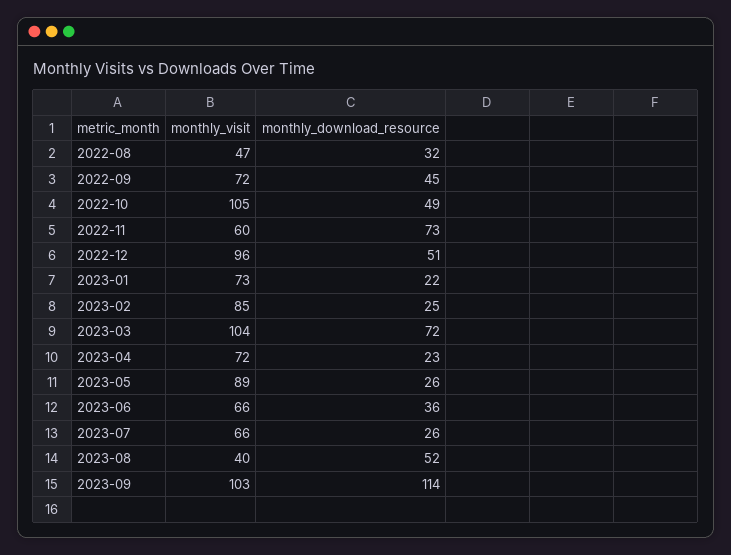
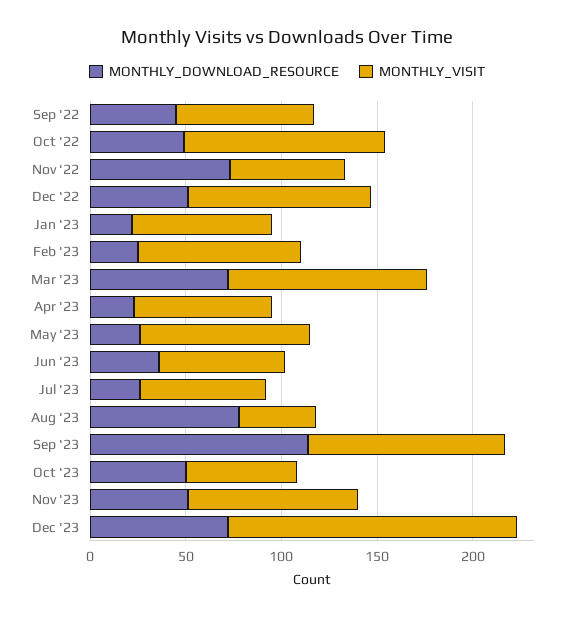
monthly_visit, 2022-08: 47 -> none
monthly_download_resource, 2022-08: 32 -> none
monthly_download_resource, 2023-08: 52 -> 80
monthly_download_resource, Oct '23: none -> 50
monthly_visit, Oct '23: none -> 60
monthly_download_resource, Nov '23: none -> 50
monthly_visit, Nov '23: none -> 90
monthly_download_resource, Dec '23: none -> 70
monthly_visit, Dec '23: none -> 150

